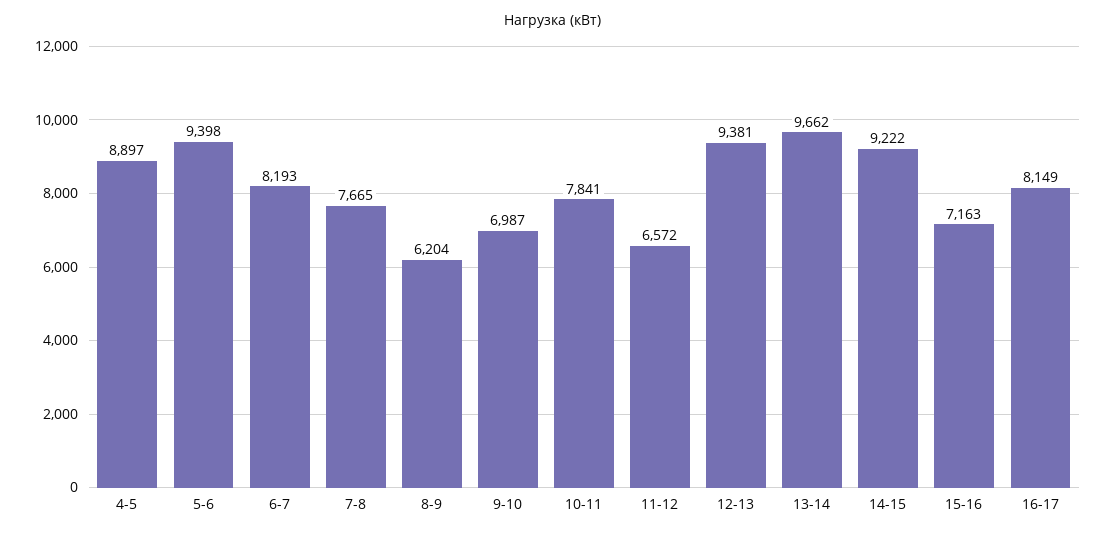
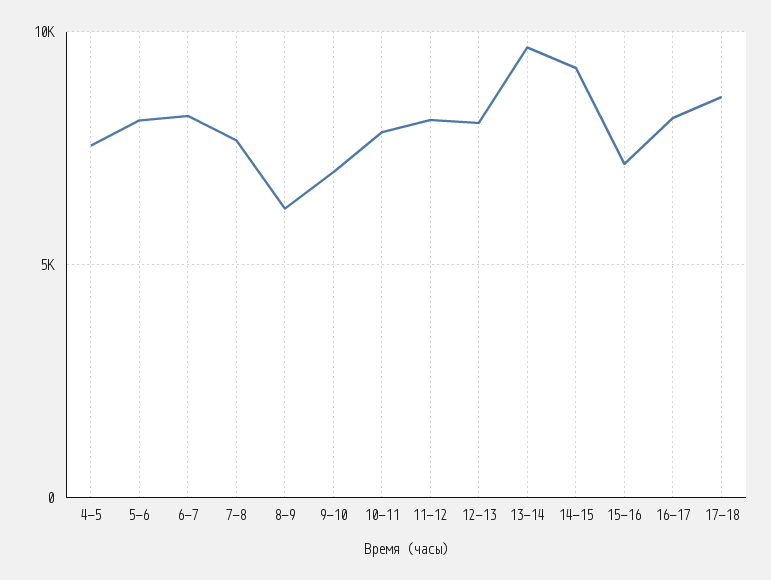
4-5: 8897 -> 7500
5-6: 9398 -> 8000
11-12: 6572 -> 8000
12-13: 9381 -> 8000
17-18: none -> 8500

